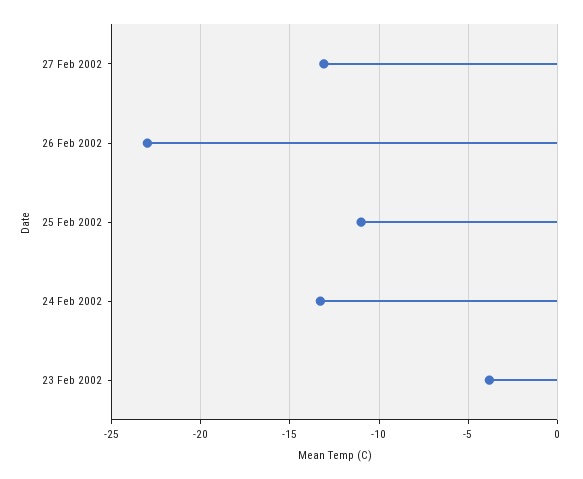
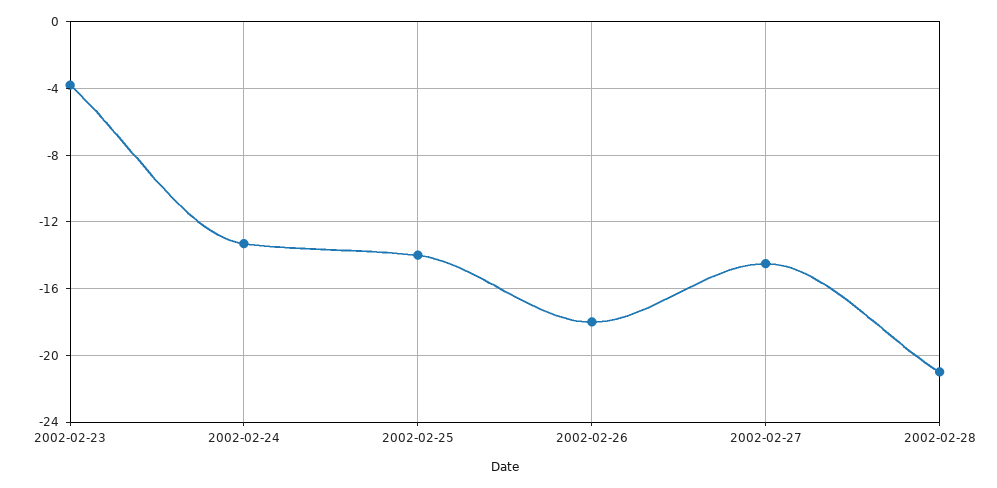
27 Feb 2002: -13 -> -14.5
26 Feb 2002: -23 -> -18
25 Feb 2002: -11 -> -14
2002-02-28: none -> -21

